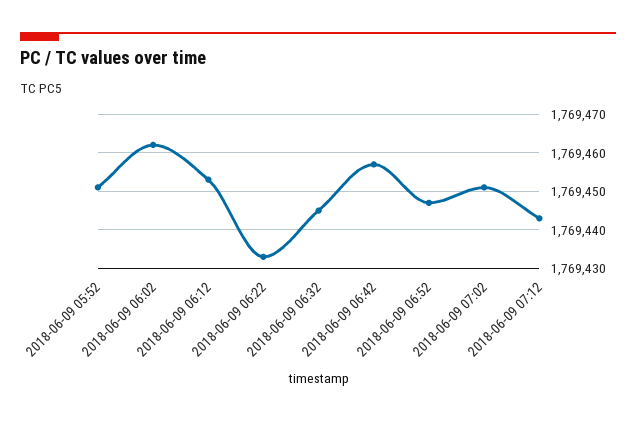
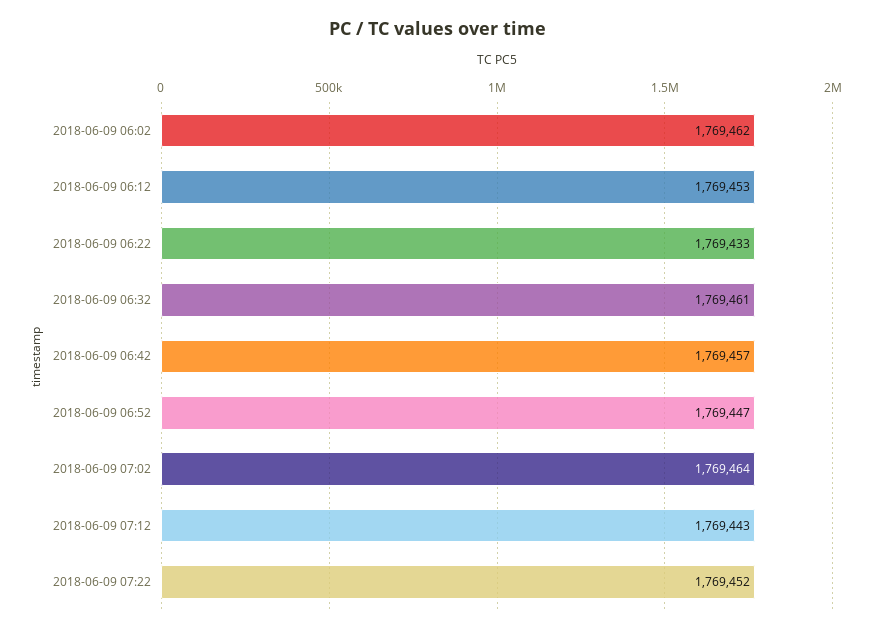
2018-06-09 05:52: 1769450 -> none
2018-06-09 06:32: 1769445 -> 1769461
2018-06-09 07:02: 1769450 -> 1769464
2018-06-09 07:22: none -> 1769452

